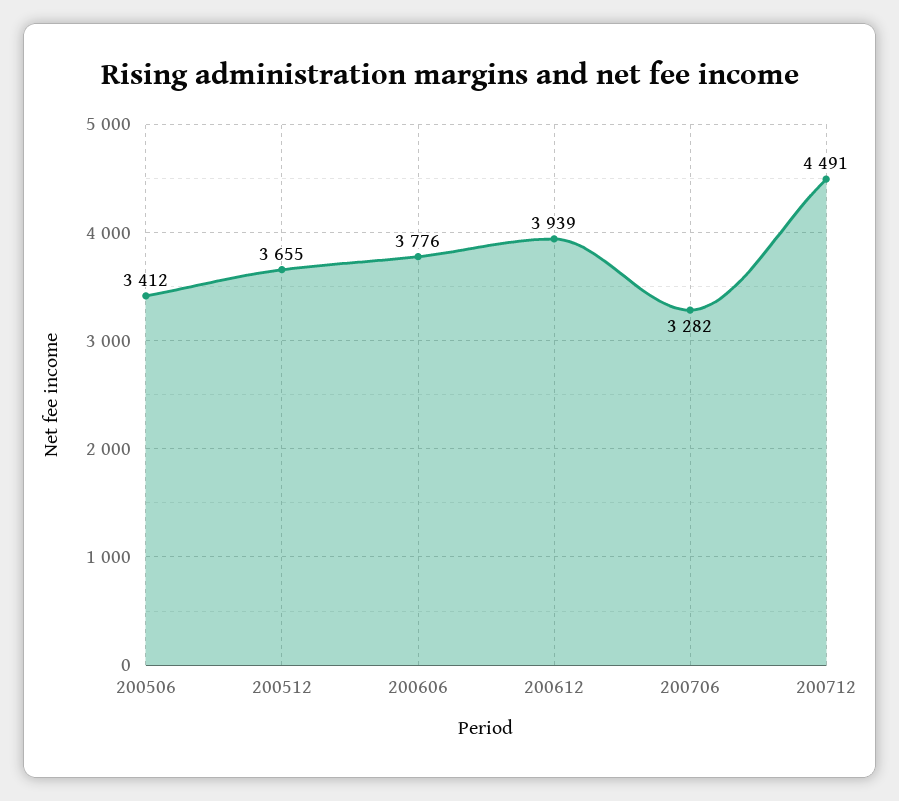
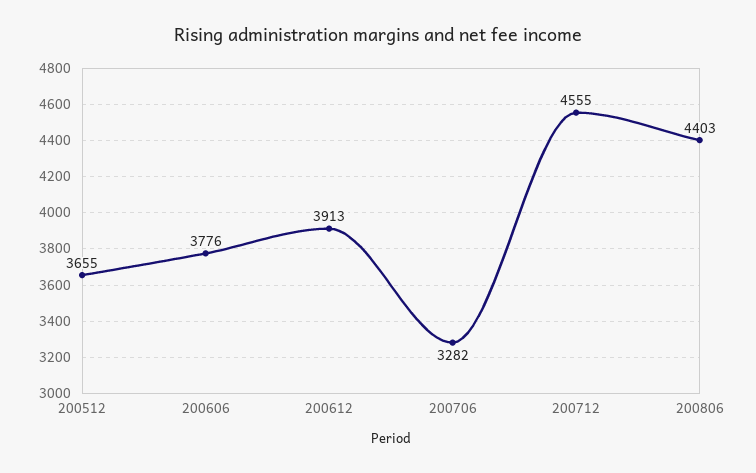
200506: 3412 -> none
200612: 3939 -> 3913
200712: 4491 -> 4555
200806: none -> 4403

